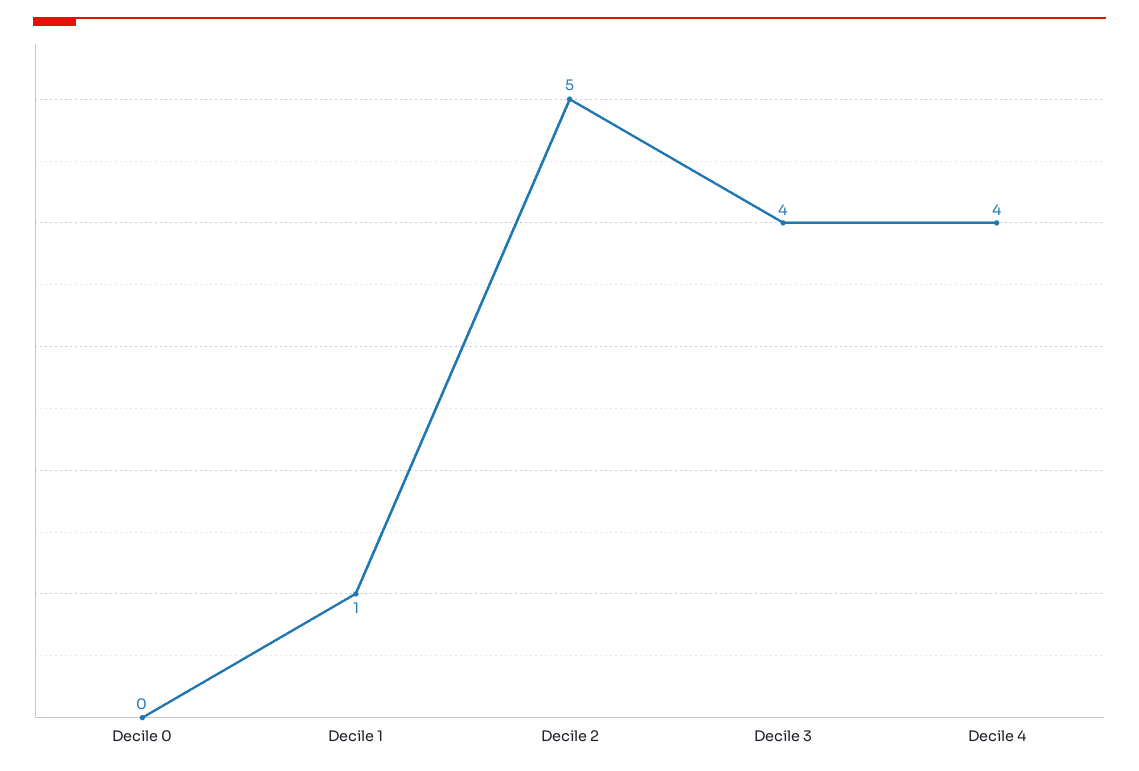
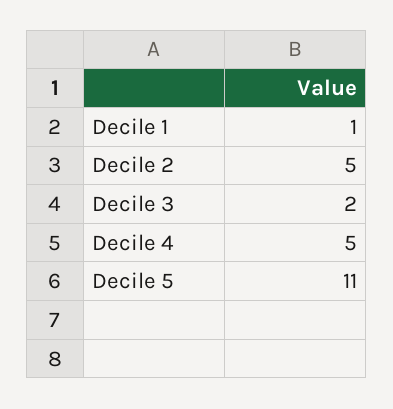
Decile 0: 0 -> none
Decile 3: 4 -> 2
Decile 4: 4 -> 5
Decile 5: none -> 11

